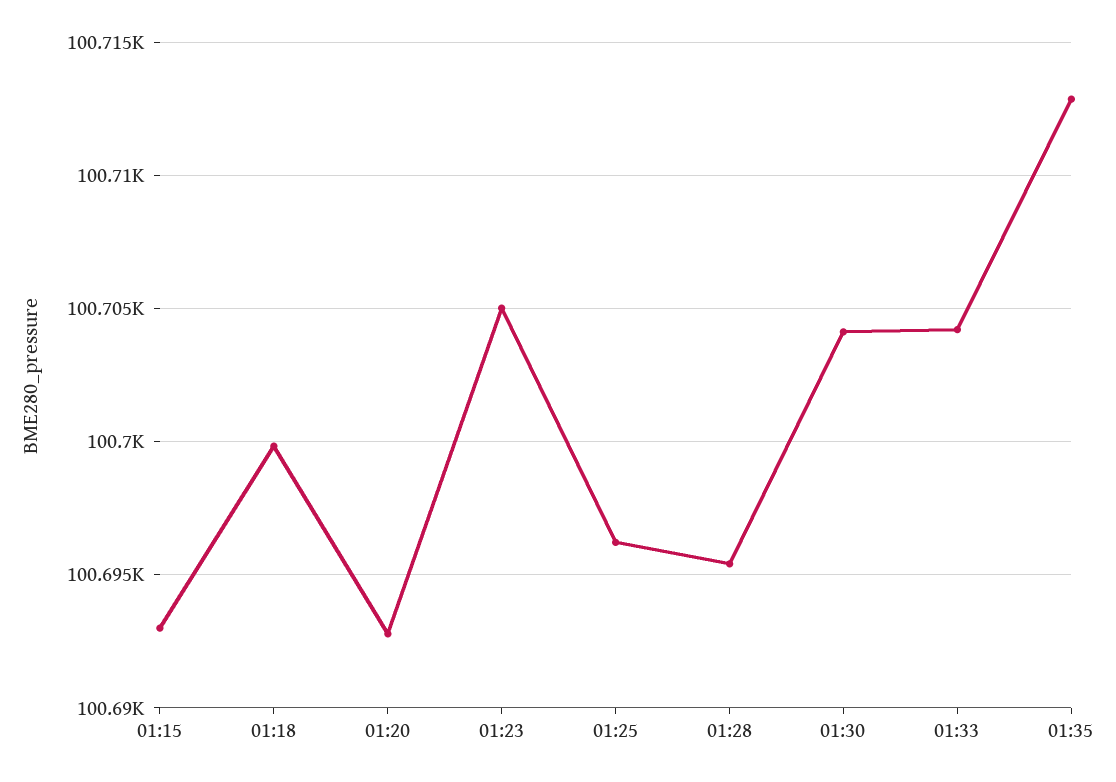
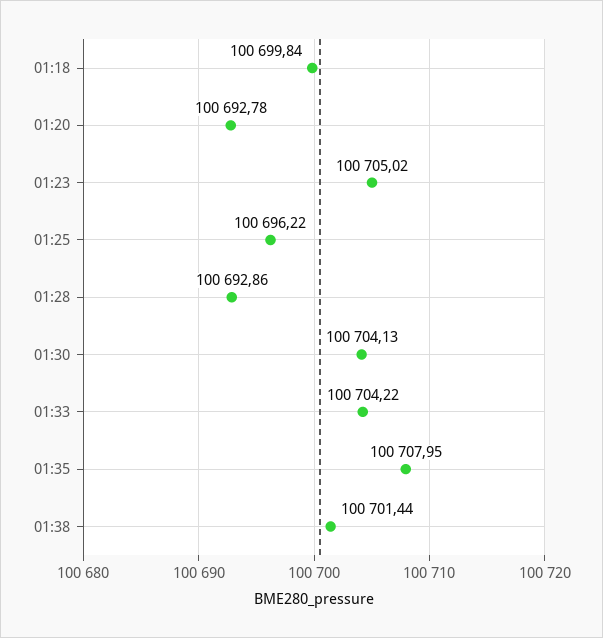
01:15: 100693 -> none
01:28: 100695.5 -> 100692.86
01:35: 100713 -> 100707.95
01:38: none -> 100701.44

